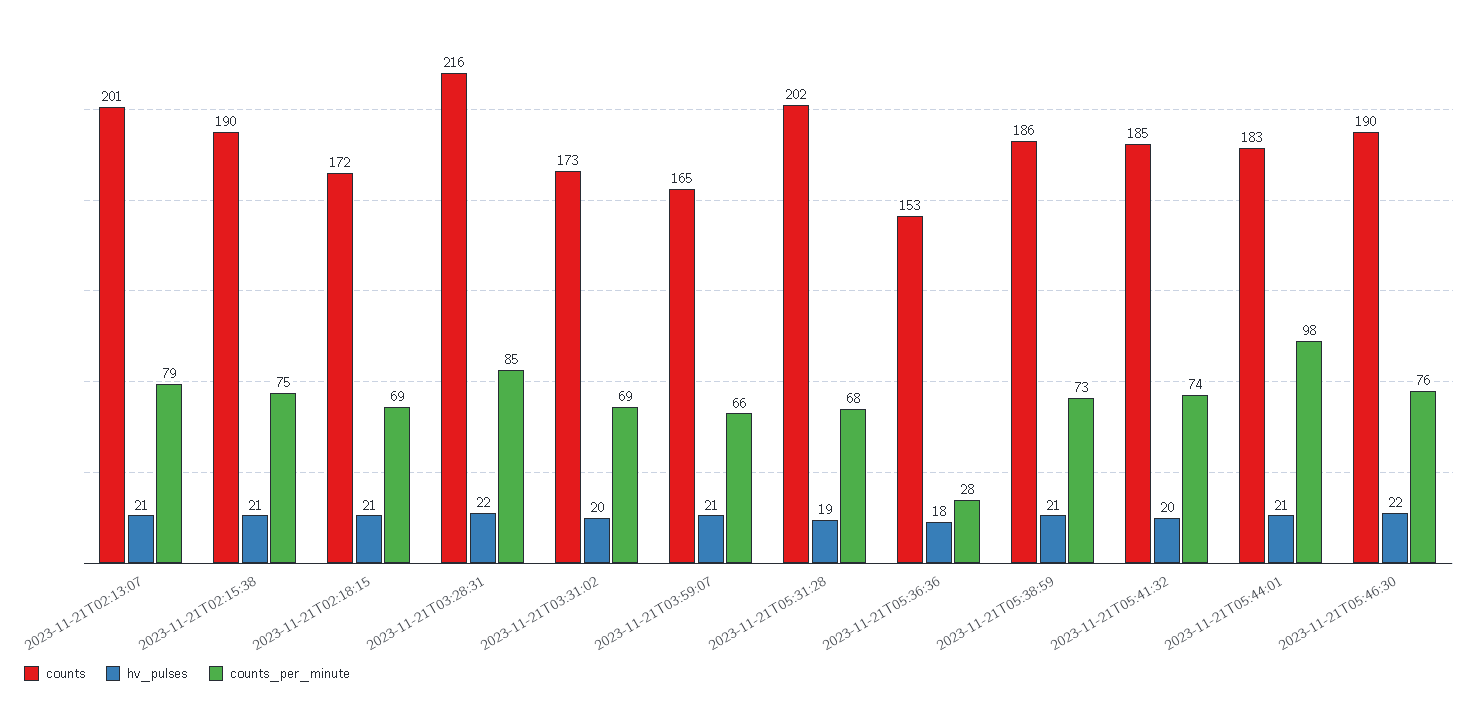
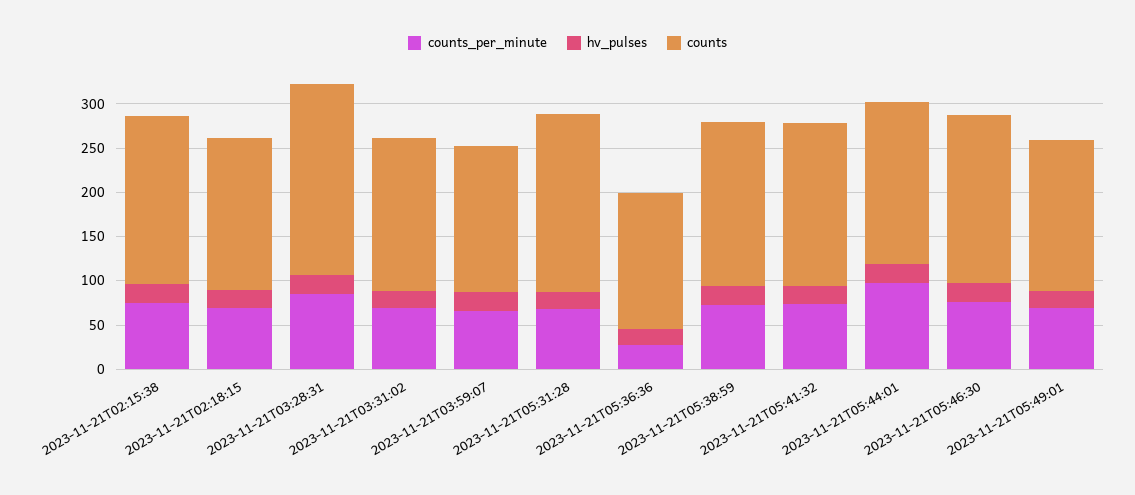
counts, 2023-11-21T02:13:07: 201 -> none
hv_pulses, 2023-11-21T02:13:07: 21 -> none
counts_per_minute, 2023-11-21T02:13:07: 79 -> none
counts_per_minute, 2023-11-21T05:49:01: none -> 70
hv_pulses, 2023-11-21T05:49:01: none -> 20
counts, 2023-11-21T05:49:01: none -> 170

